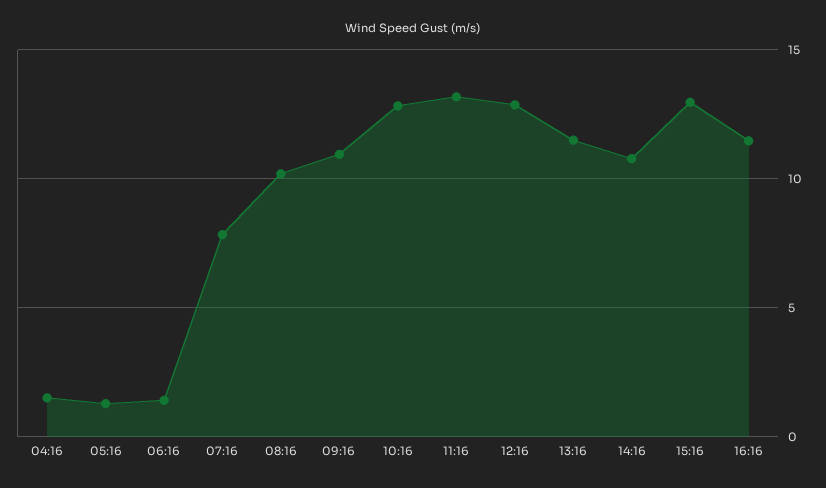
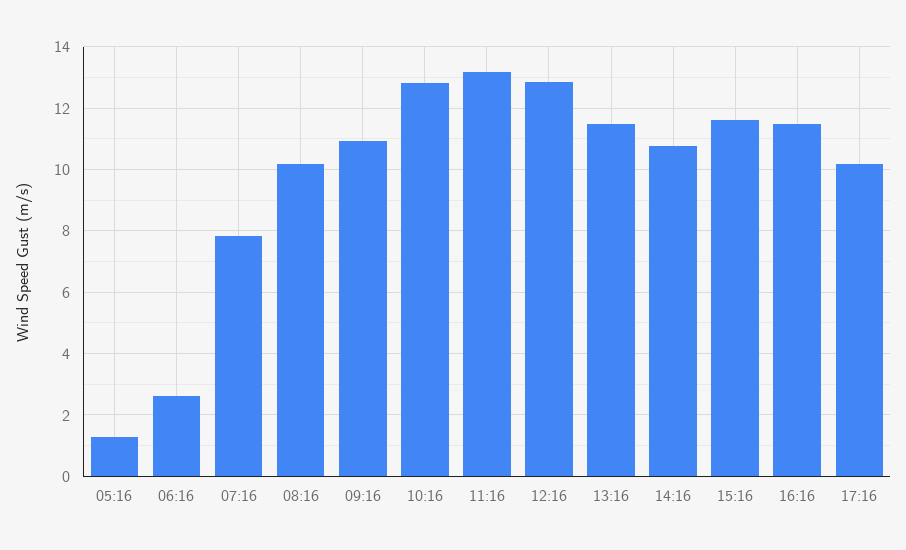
04:16: 1.5 -> none
06:16: 1.5 -> 2.6
15:16: 13 -> 11.6
17:16: none -> 10.2

